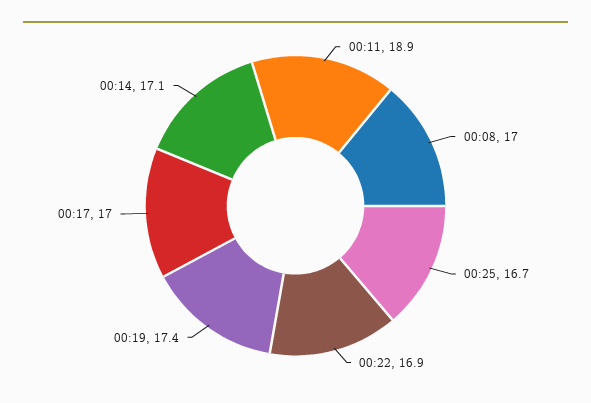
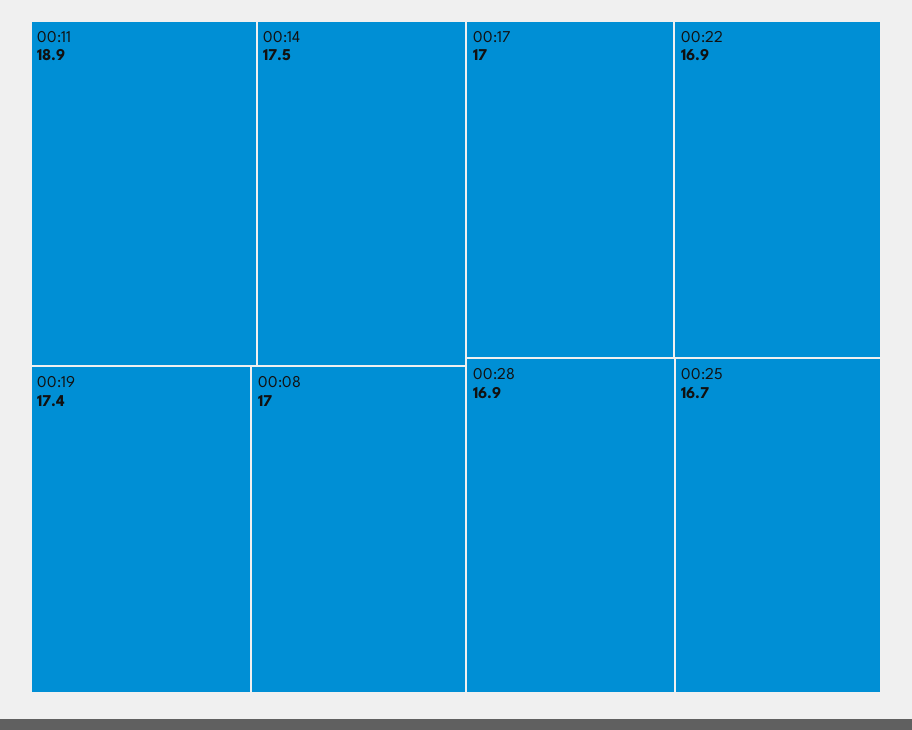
00:14: 17.1 -> 17.5
00:28: none -> 16.9

